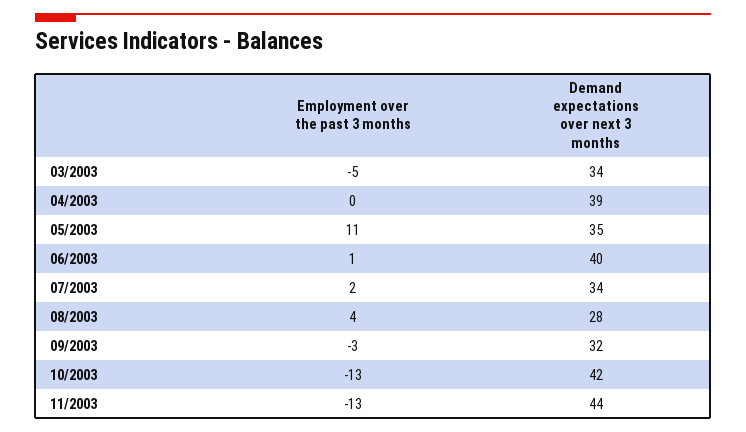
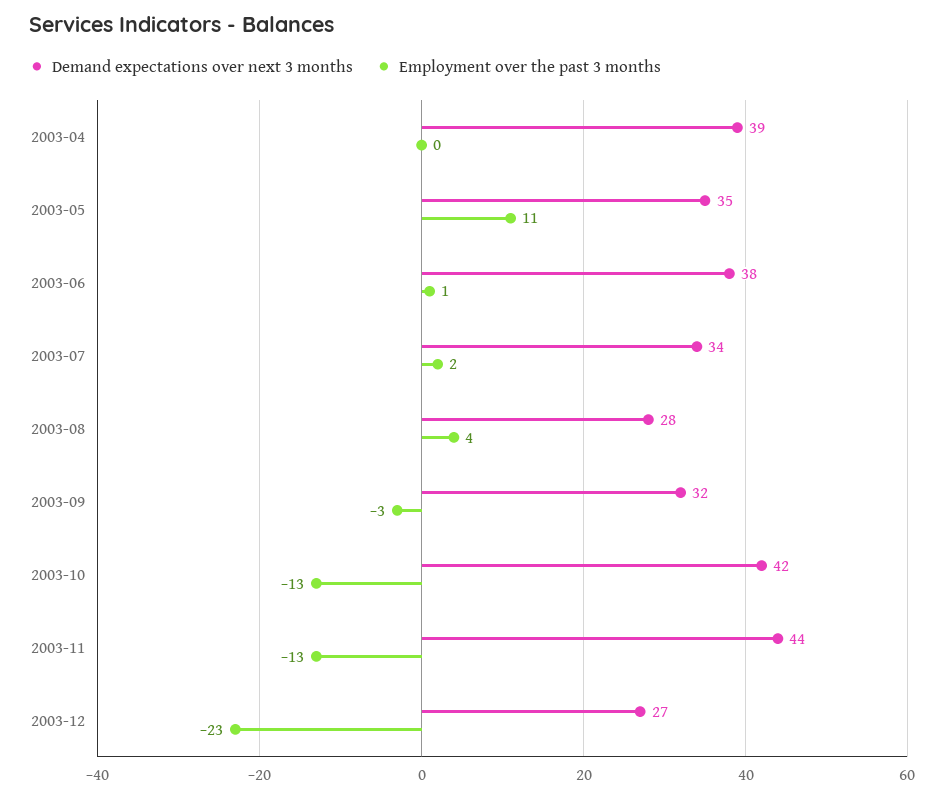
Employment over the past 3 months, 03/2003: -5 -> none
Demand expectations over next 3 months, 03/2003: 34 -> none
Demand expectations over next 3 months, 06/2003: 40 -> 38
Demand expectations over next 3 months, 2003-12: none -> 27
Employment over the past 3 months, 2003-12: none -> -23

